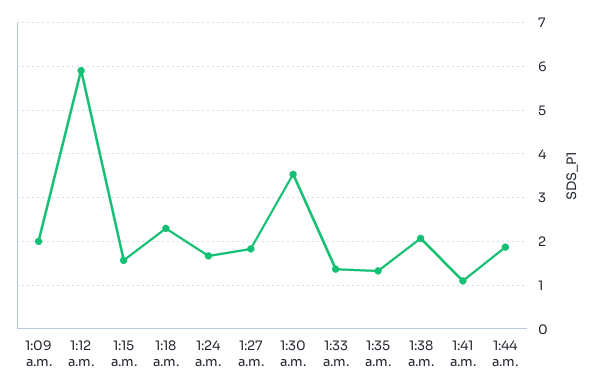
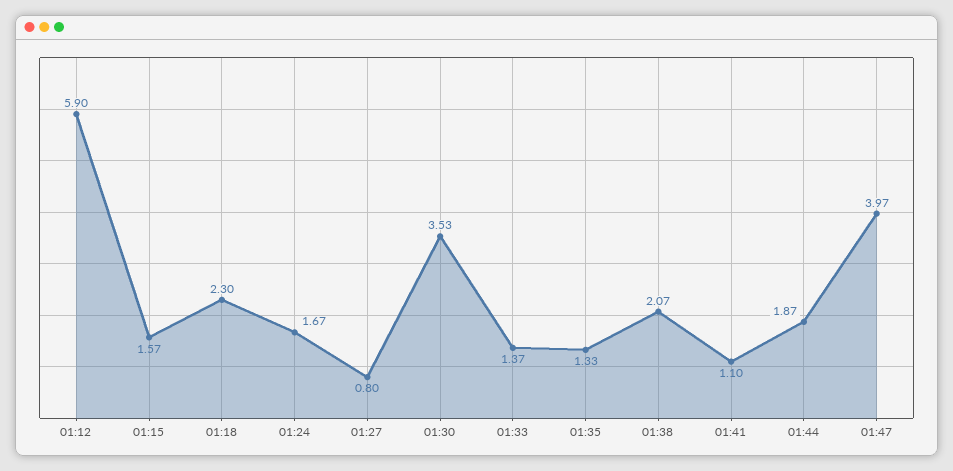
1:09 a.m.: 2 -> none
1:27 a.m.: 1.8 -> 0.8
01:47: none -> 3.97

